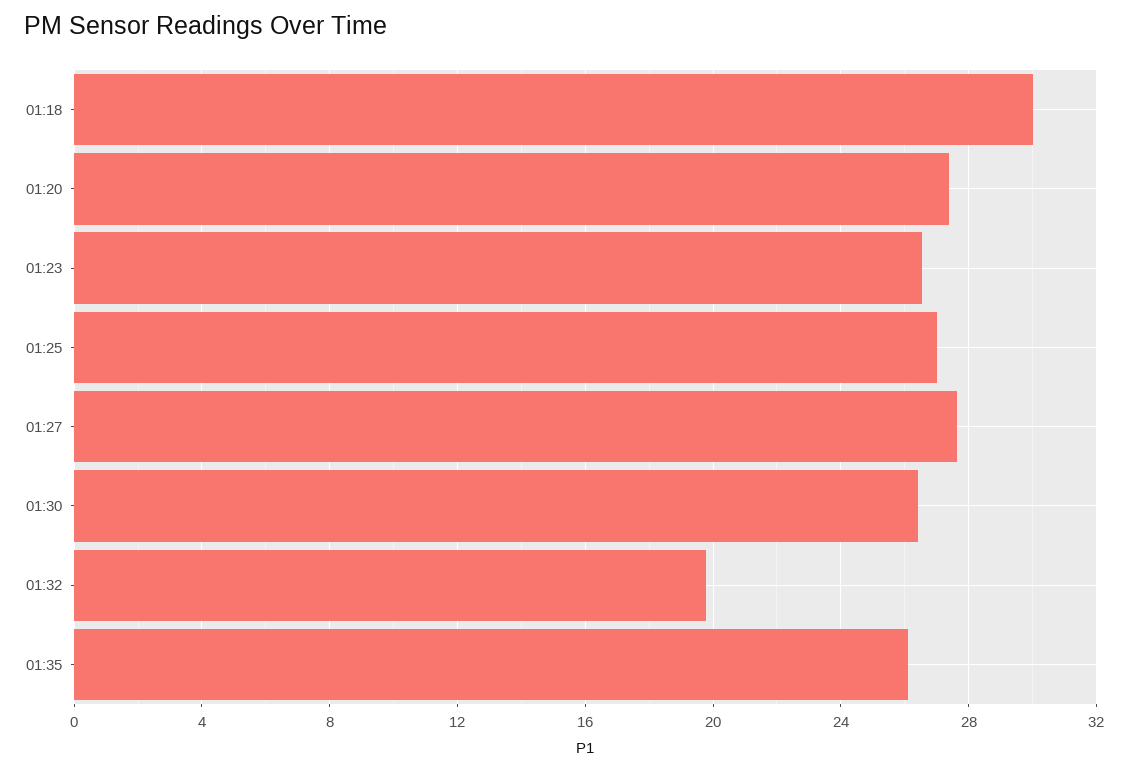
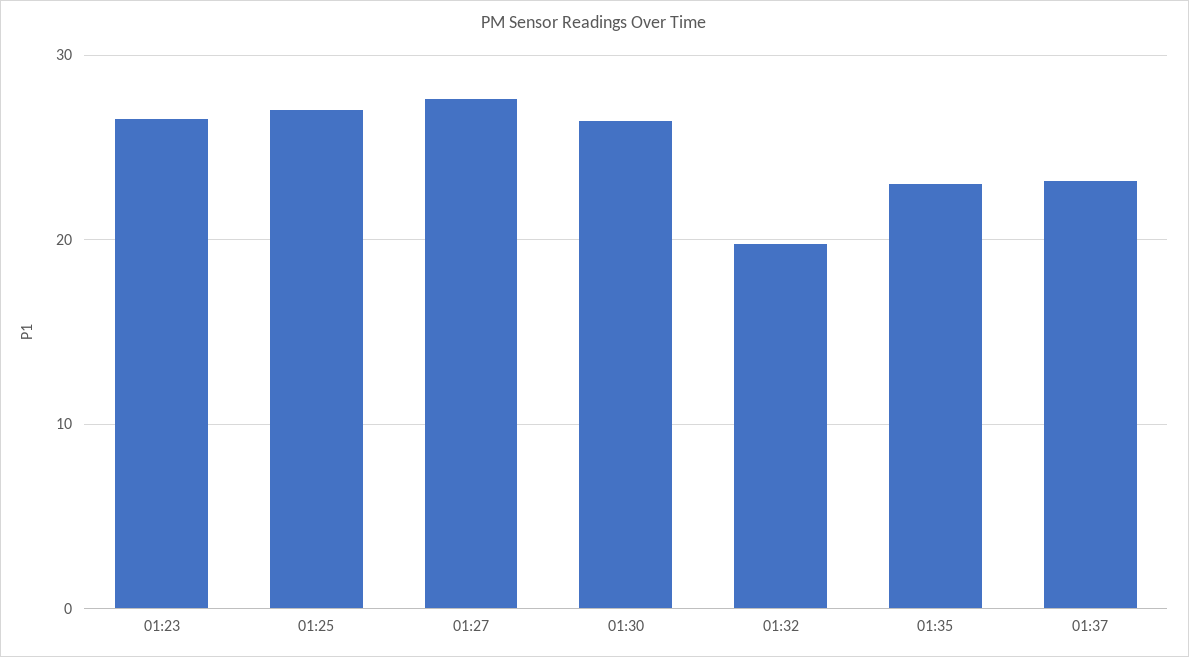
01:18: 30 -> none
01:20: 27.5 -> none
01:35: 26 -> 23
01:37: none -> 23

